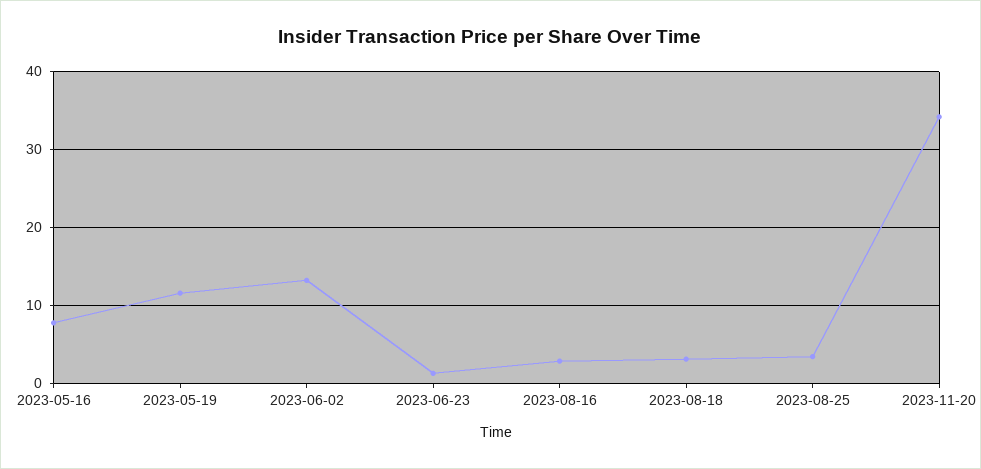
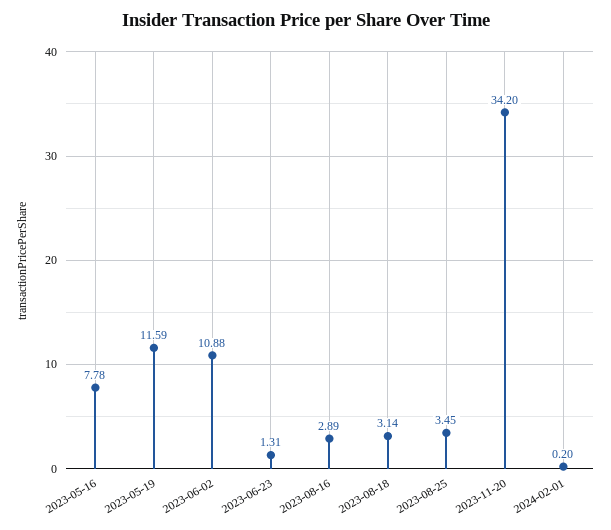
2023-06-02: 13 -> 10.88
2024-02-01: none -> 0.2

